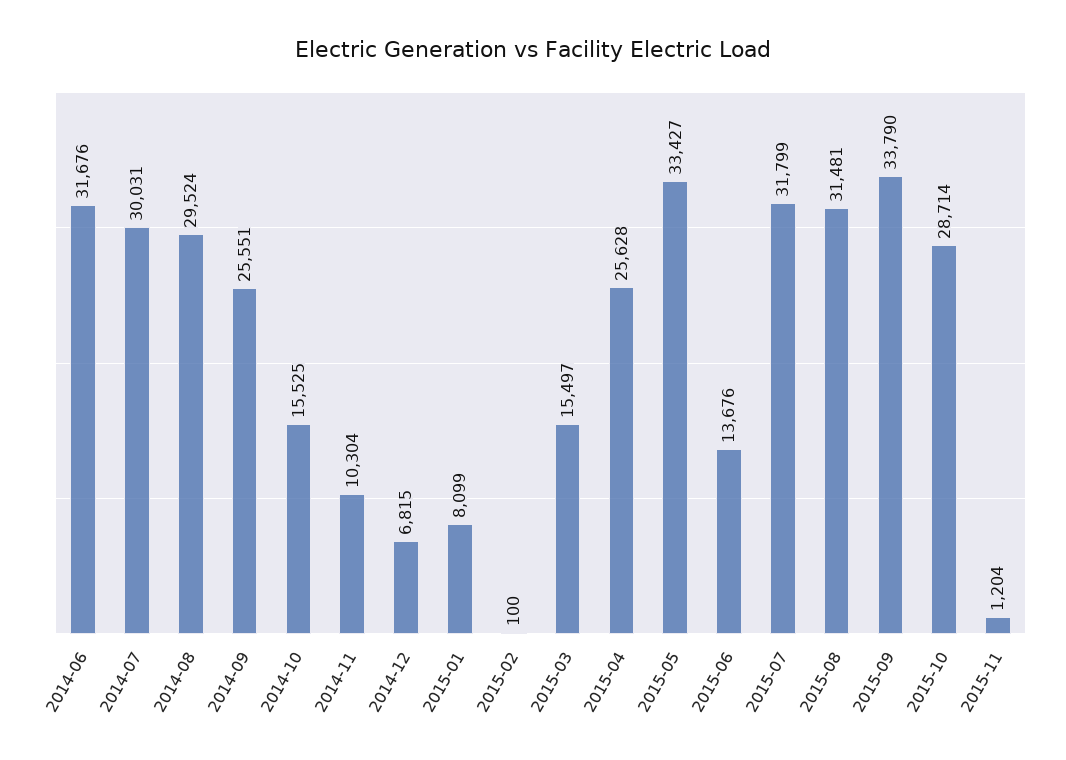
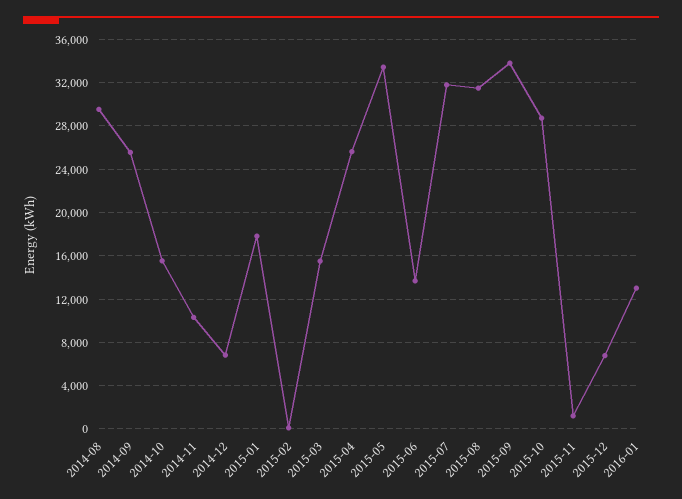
2014-06: 31676 -> none
2014-07: 30031 -> none
2015-01: 8099 -> 18000
2015-12: none -> 7000
2016-01: none -> 13000

